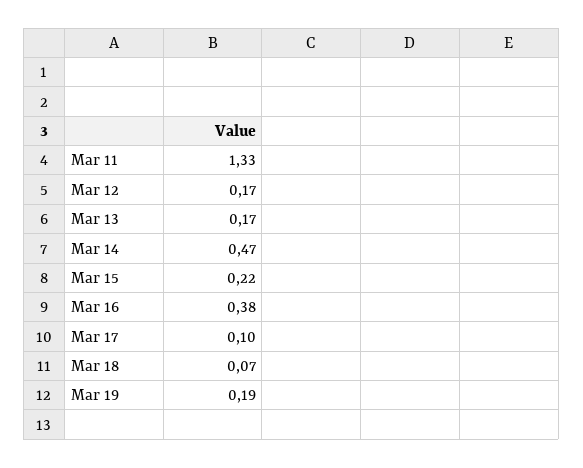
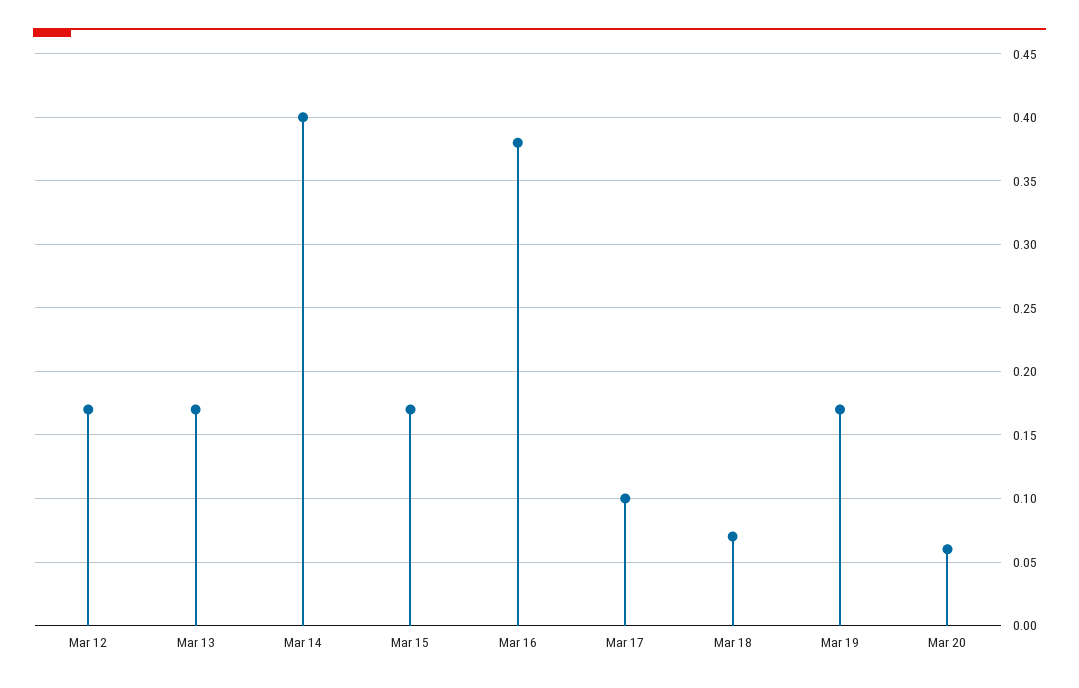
Mar 11: 1.33 -> none
Mar 14: 0.47 -> 0.4
Mar 15: 0.22 -> 0.17
Mar 19: 0.19 -> 0.17
Mar 20: none -> 0.06

